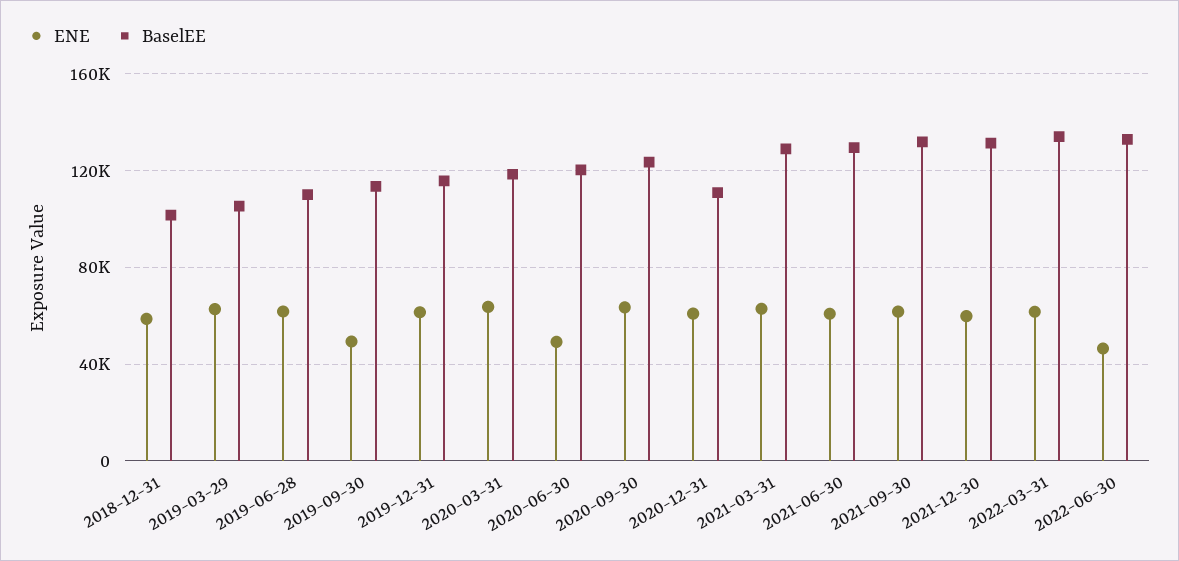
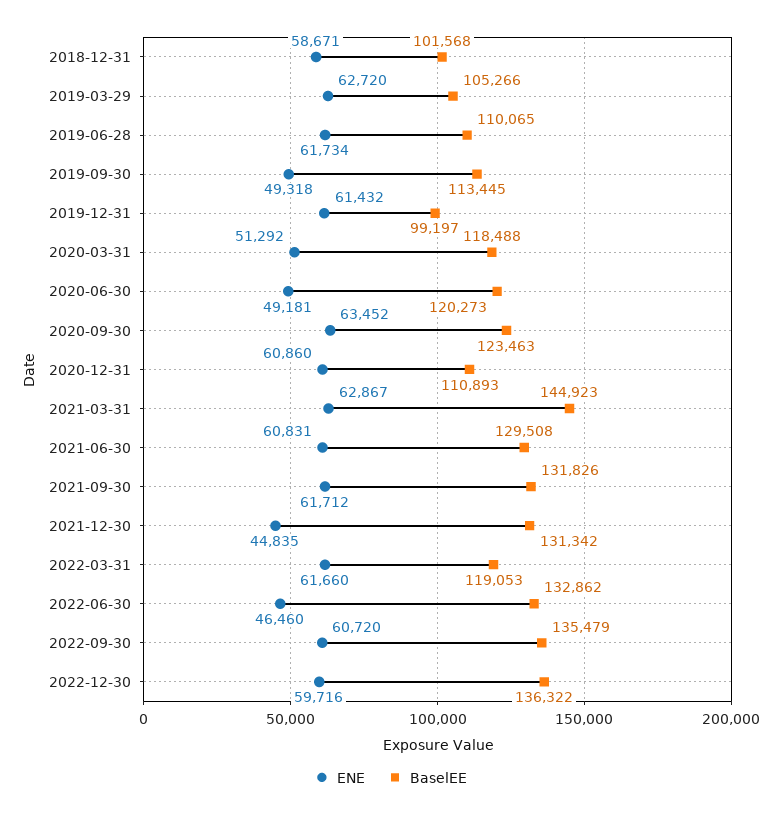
BaselEE, 2019-12-31: 115000 -> 99197
ENE, 2020-03-31: 65000 -> 51292
BaselEE, 2021-03-31: 130000 -> 144923
ENE, 2021-12-30: 60000 -> 44835
BaselEE, 2022-03-31: 135000 -> 119053
ENE, 2022-09-30: none -> 60720
BaselEE, 2022-09-30: none -> 135479
ENE, 2022-12-30: none -> 59716
BaselEE, 2022-12-30: none -> 136322

